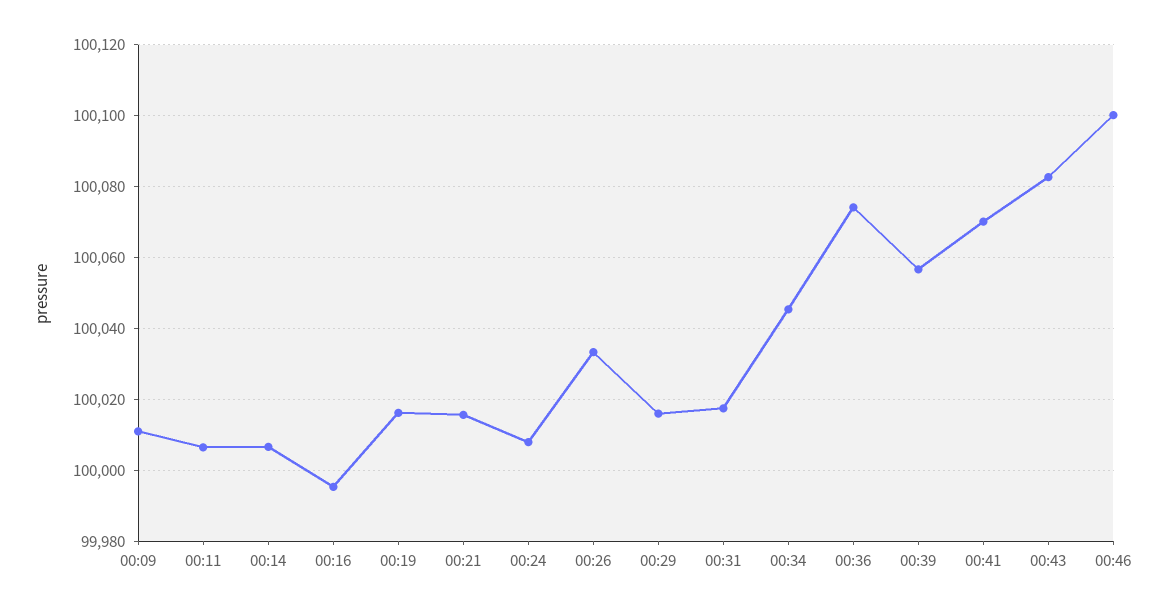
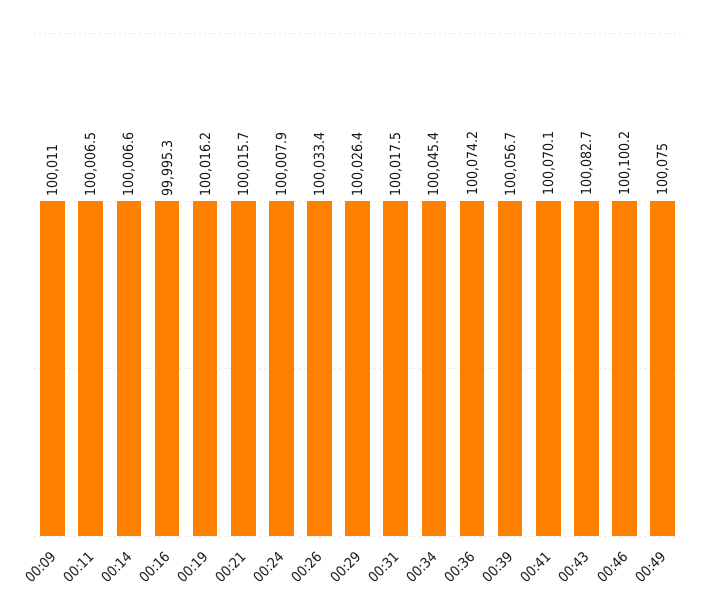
00:29: 100016 -> 100026.4
00:49: none -> 100075

